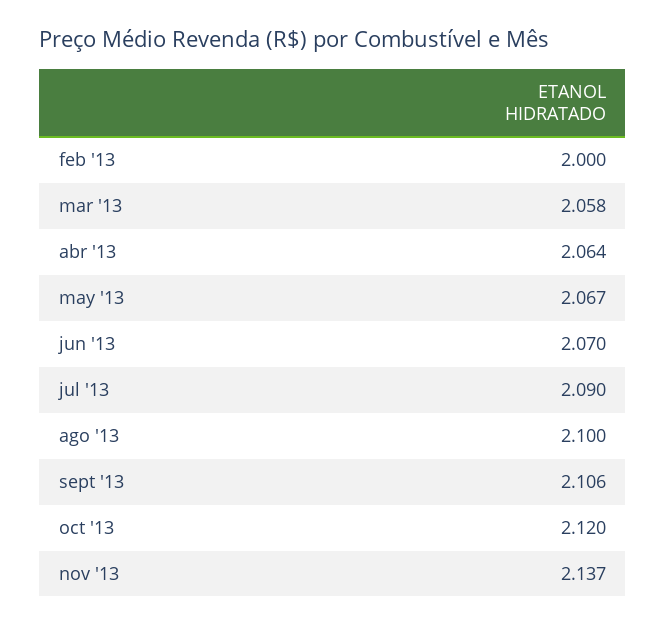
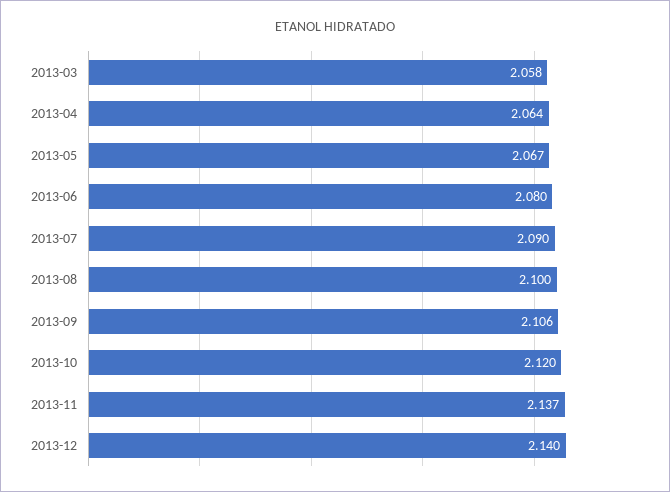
feb '13: 2 -> none
jun '13: 2.07 -> 2.08
2013-12: none -> 2.14

